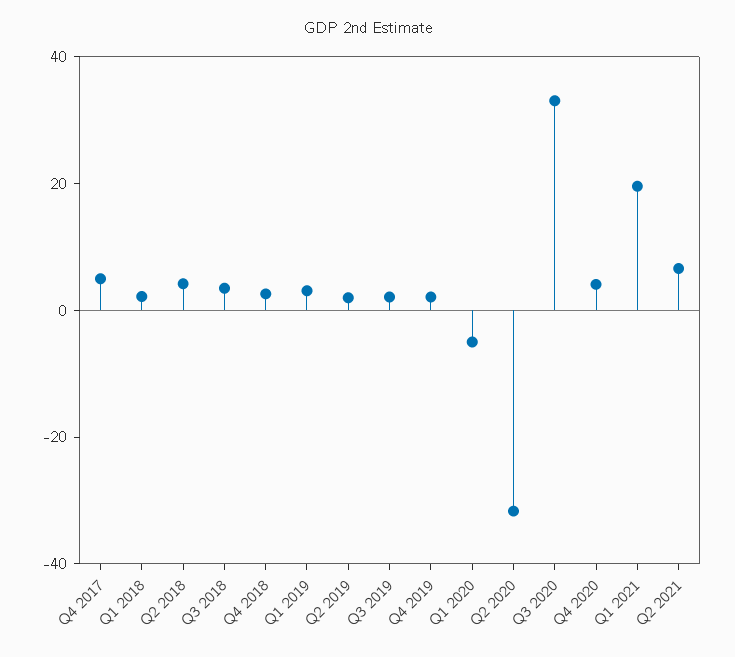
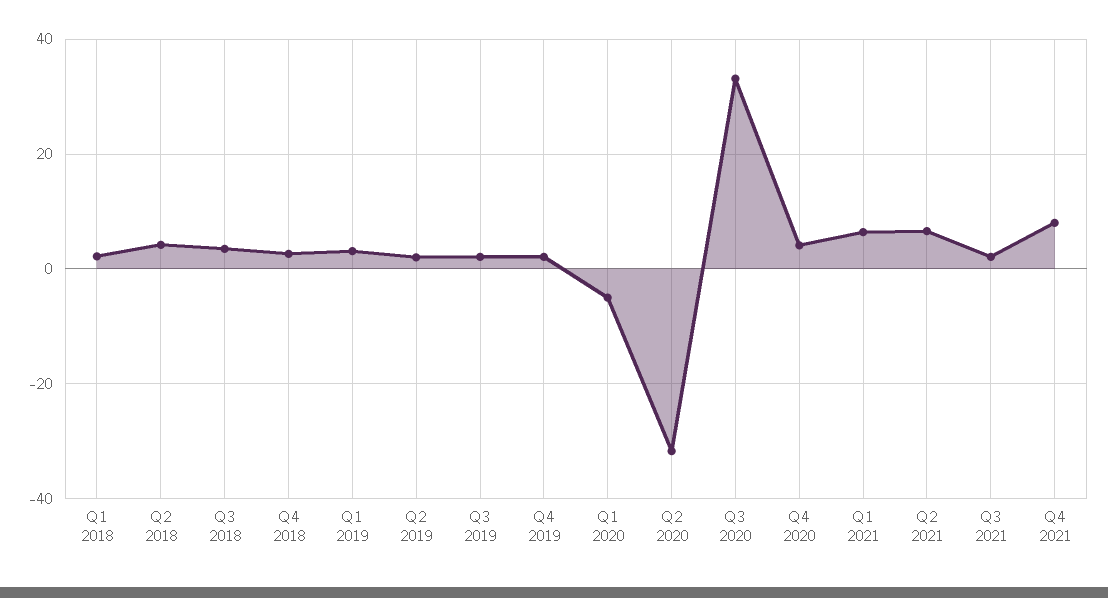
Q4 2017: 5 -> none
Q1 2021: 20 -> 6
Q3 2021: none -> 2
Q4 2021: none -> 8

